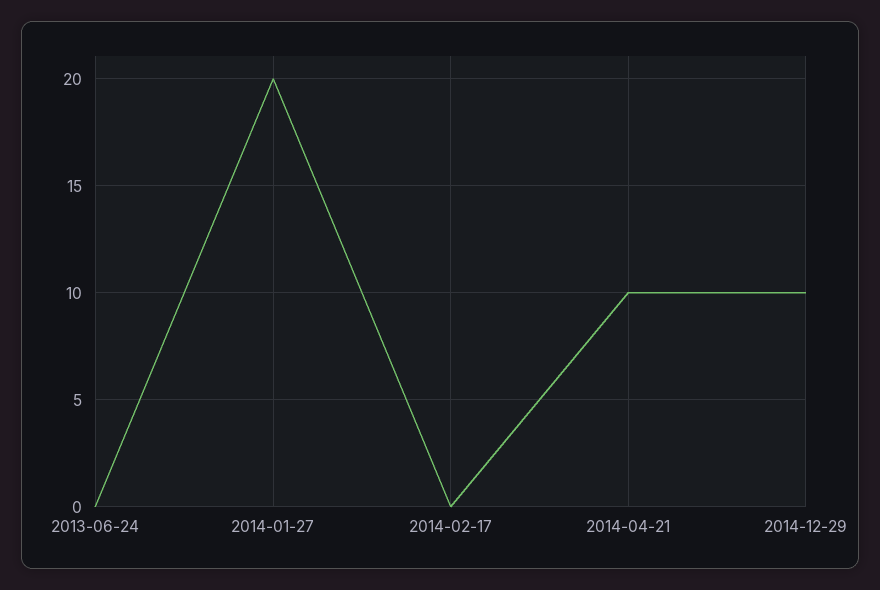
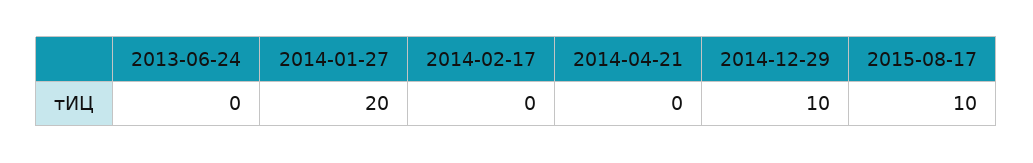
2014-04-21: 10 -> 0
2015-08-17: none -> 10

